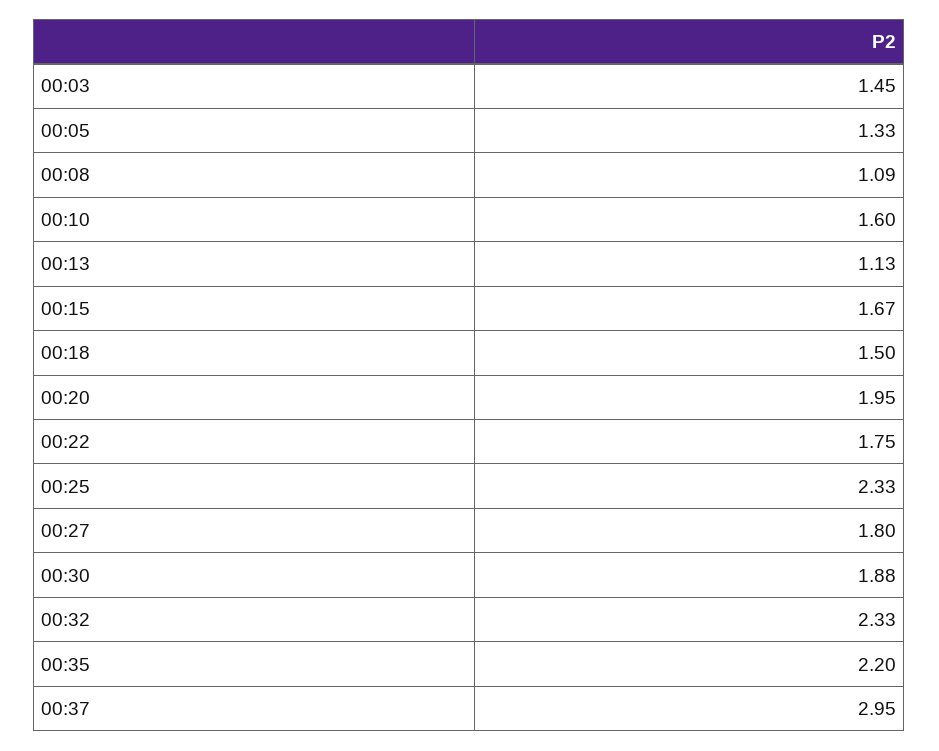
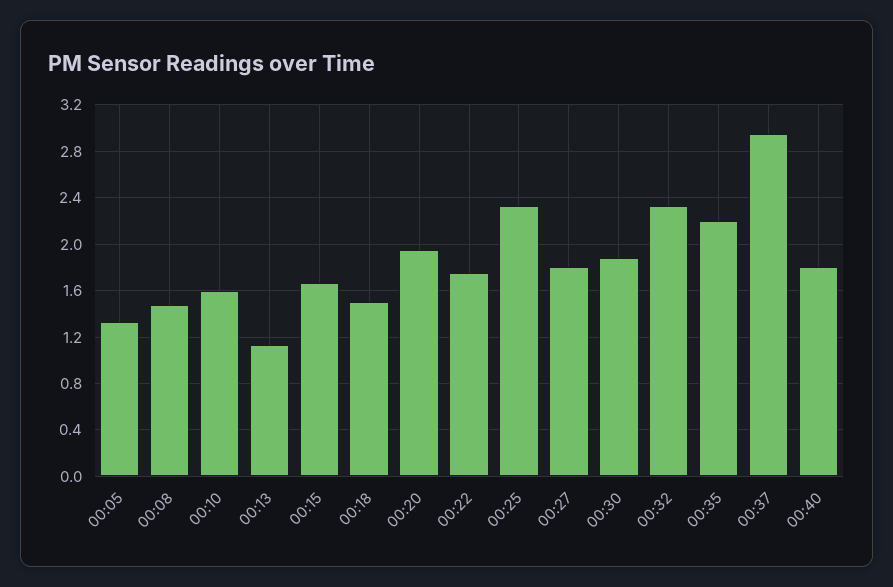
00:03: 1.45 -> none
00:08: 1.09 -> 1.5
00:40: none -> 1.8

